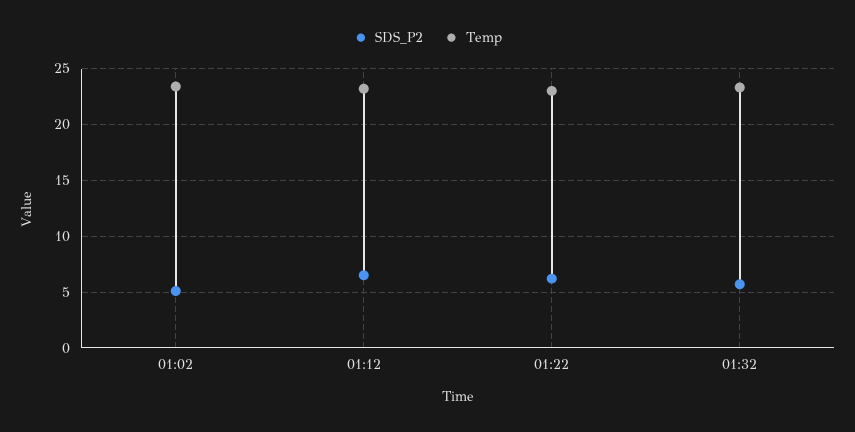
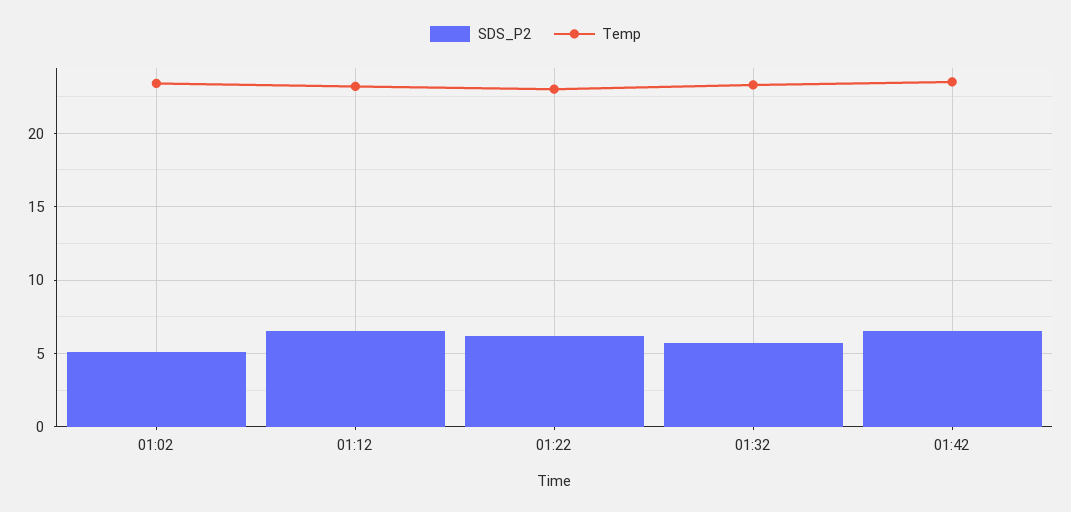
SDS_P2, 01:42: none -> 6.5
Temp, 01:42: none -> 23.5

